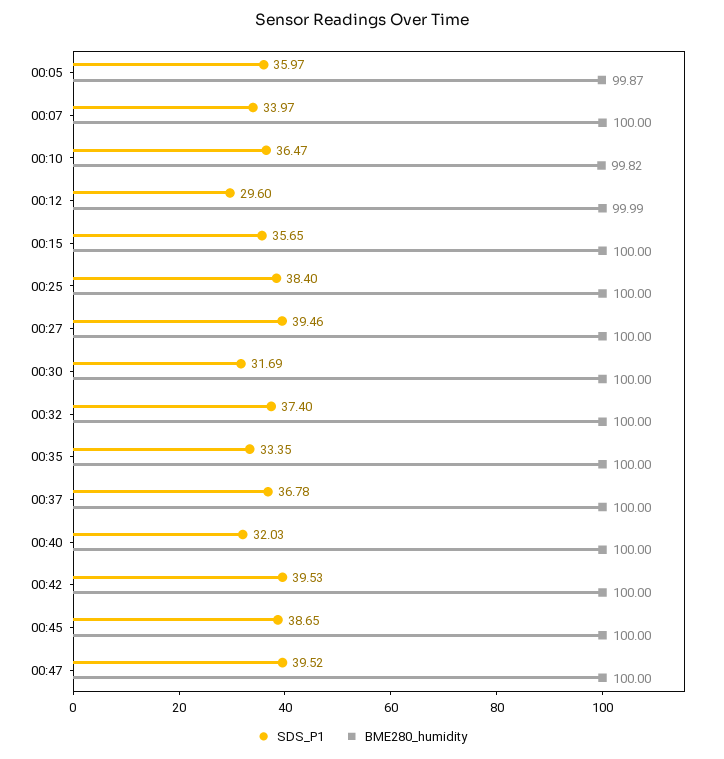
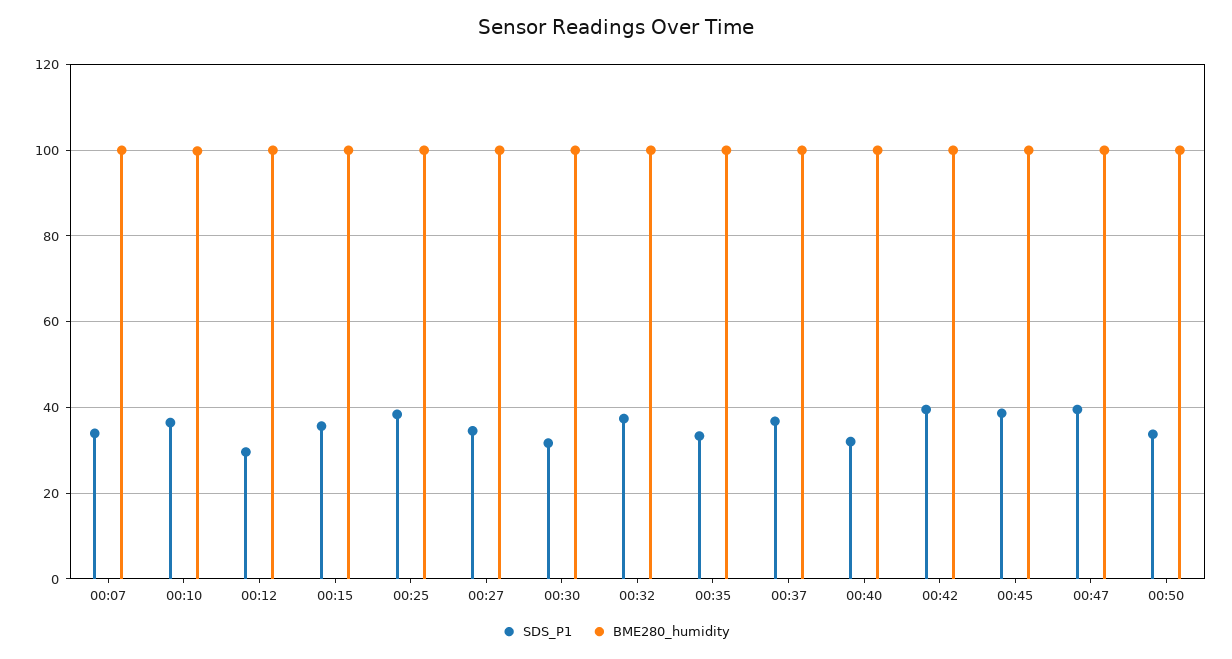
SDS_P1, 00:05: 35.97 -> none
BME280_humidity, 00:05: 99.87 -> none
SDS_P1, 00:27: 39.46 -> 34
SDS_P1, 00:50: none -> 34
BME280_humidity, 00:50: none -> 100

